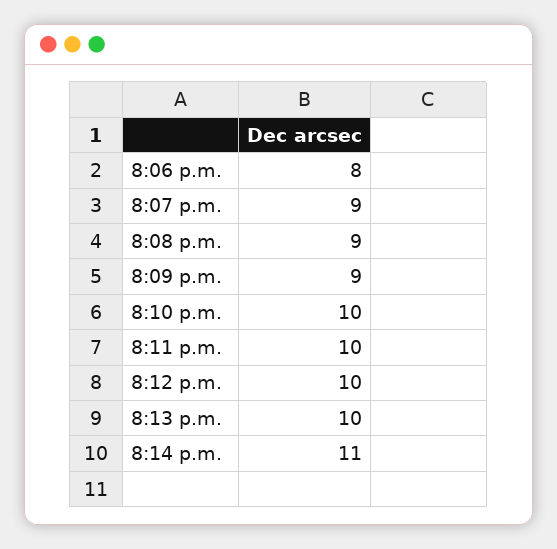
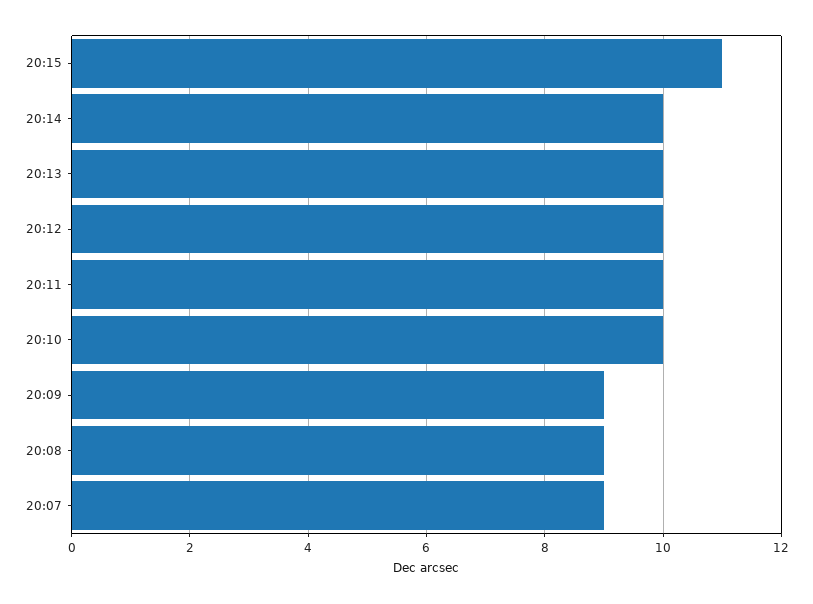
8:06 p.m.: 8 -> none
8:14 p.m.: 11 -> 10
20:15: none -> 11

